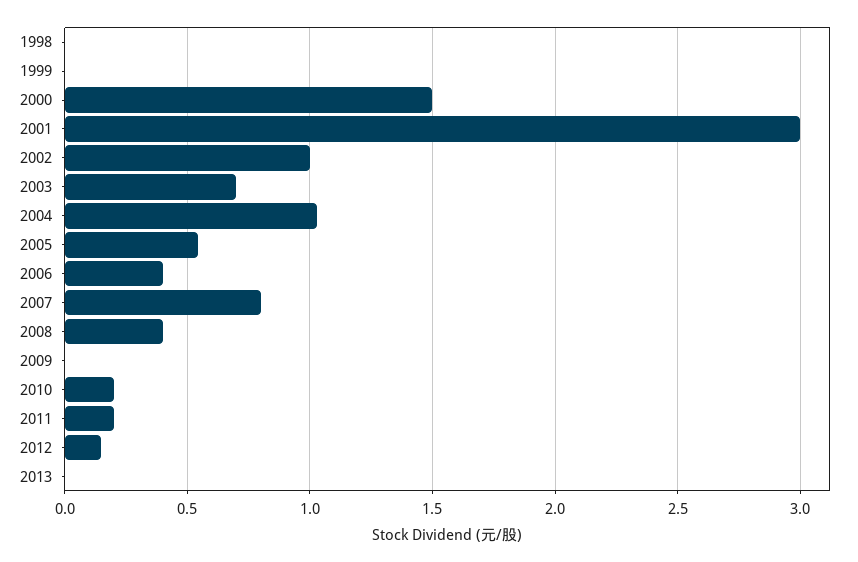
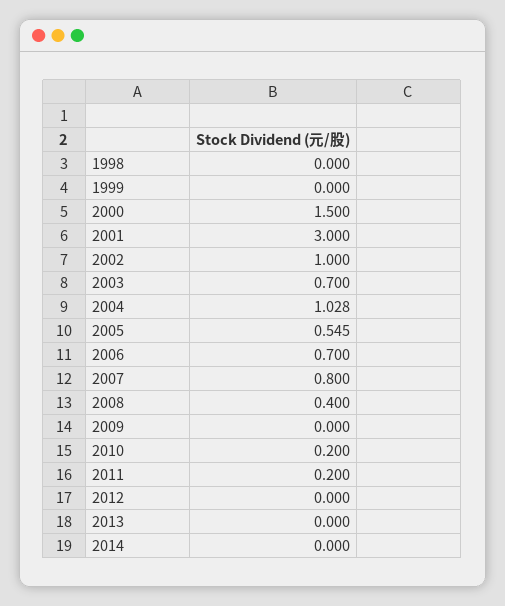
2006: 0.4 -> 0.7
2012: 0.15 -> 0
2014: none -> 0

